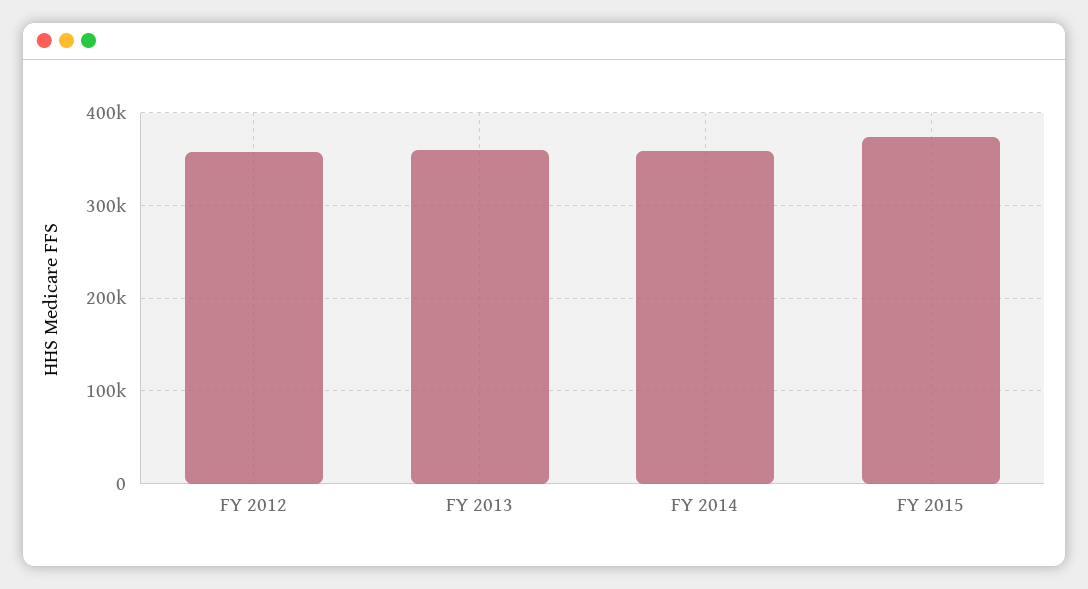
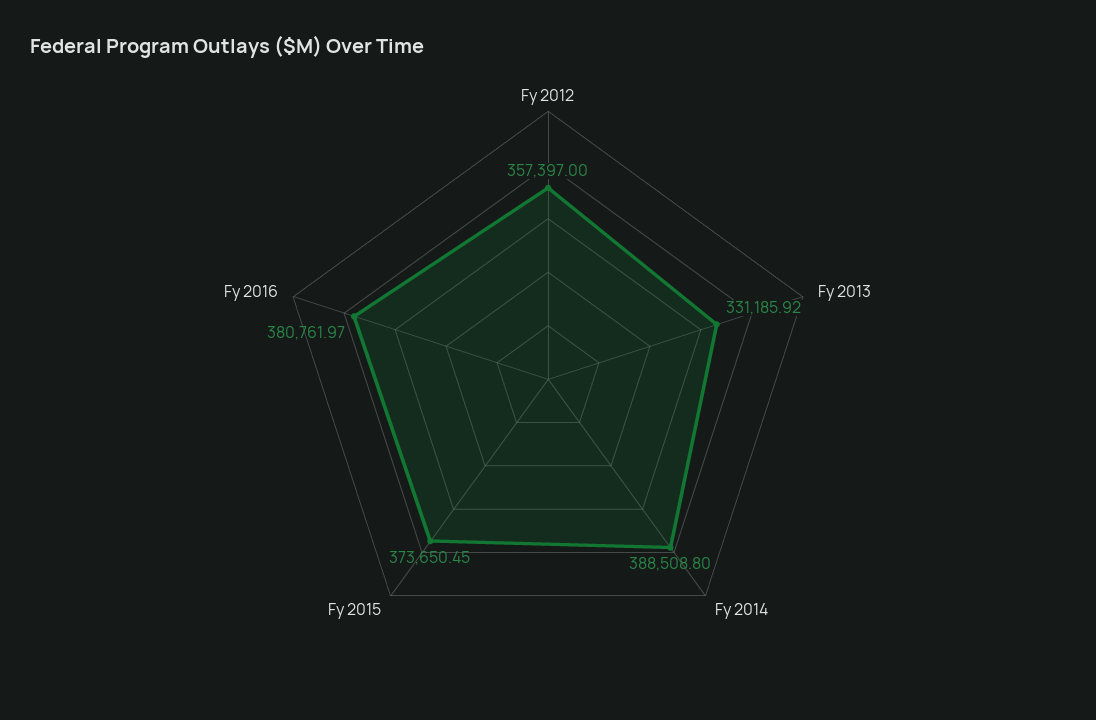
FY 2013: 360000 -> 331185.92
FY 2014: 360000 -> 388508.8
Fy 2016: none -> 380761.97

